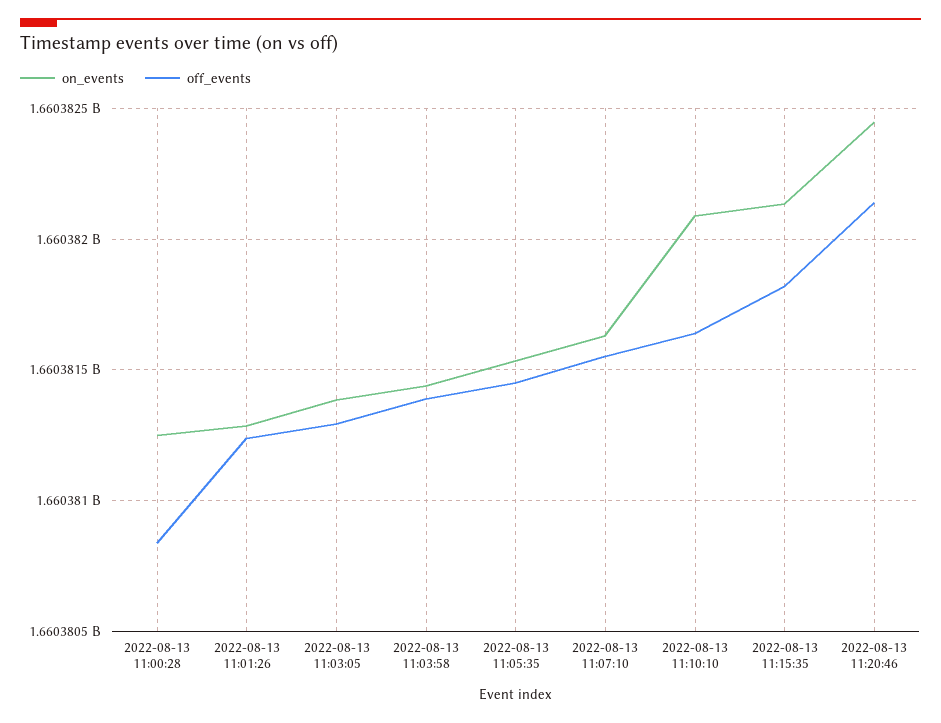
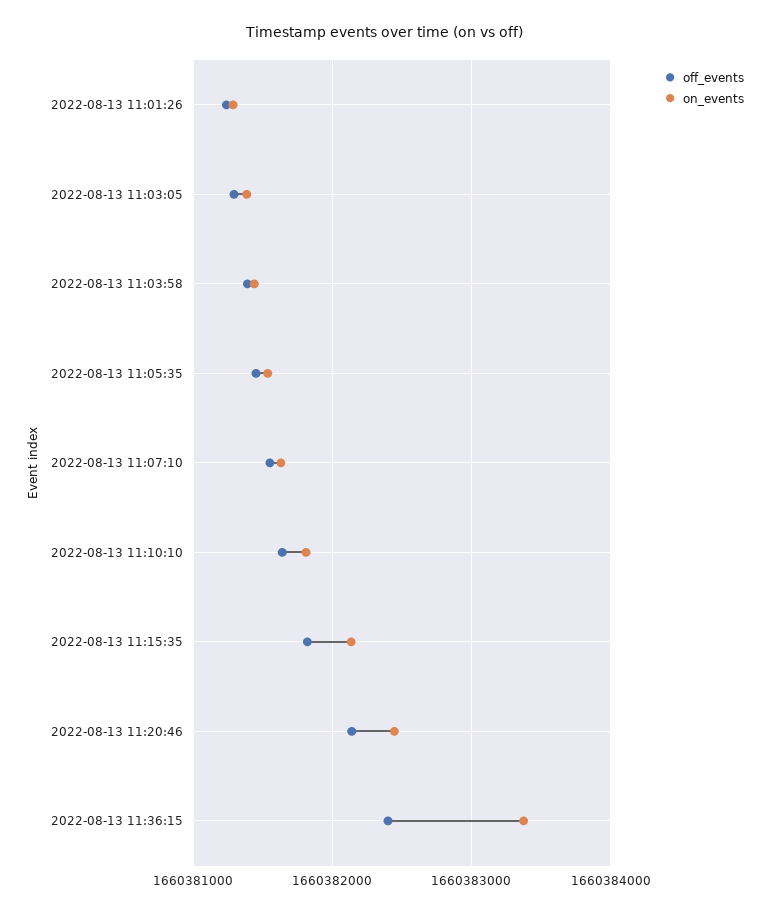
on_events, 2022-08-13 11:00:28: 1660381250 -> none
off_events, 2022-08-13 11:00:28: 1660380850 -> none
on_events, 2022-08-13 11:10:10: 1660382100 -> 1660381800
off_events, 2022-08-13 11:36:15: none -> 1660382400
on_events, 2022-08-13 11:36:15: none -> 1660383400

